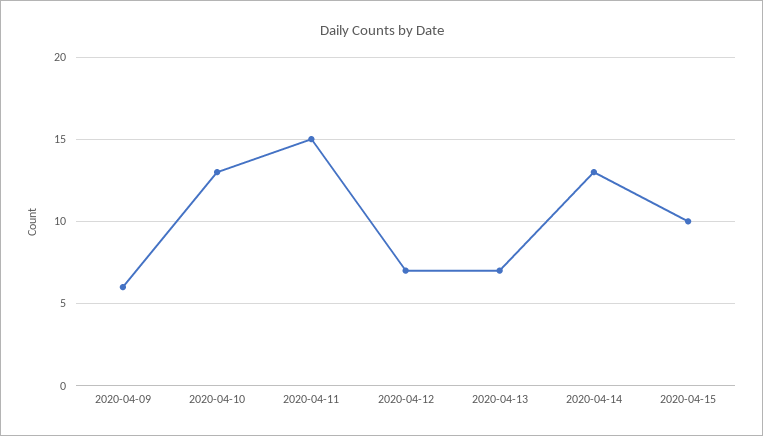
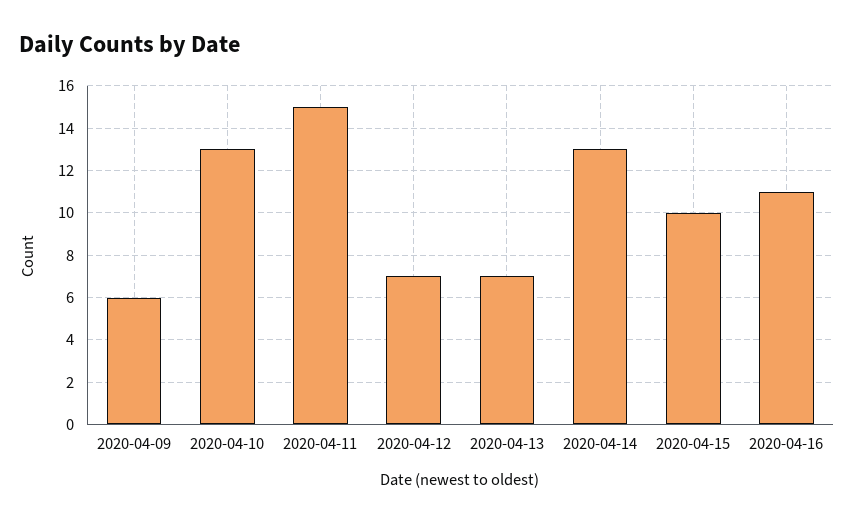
2020-04-16: none -> 11

